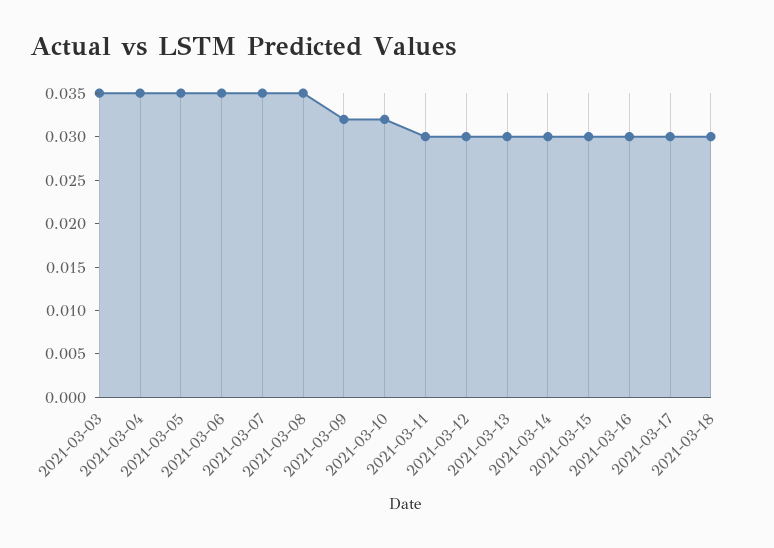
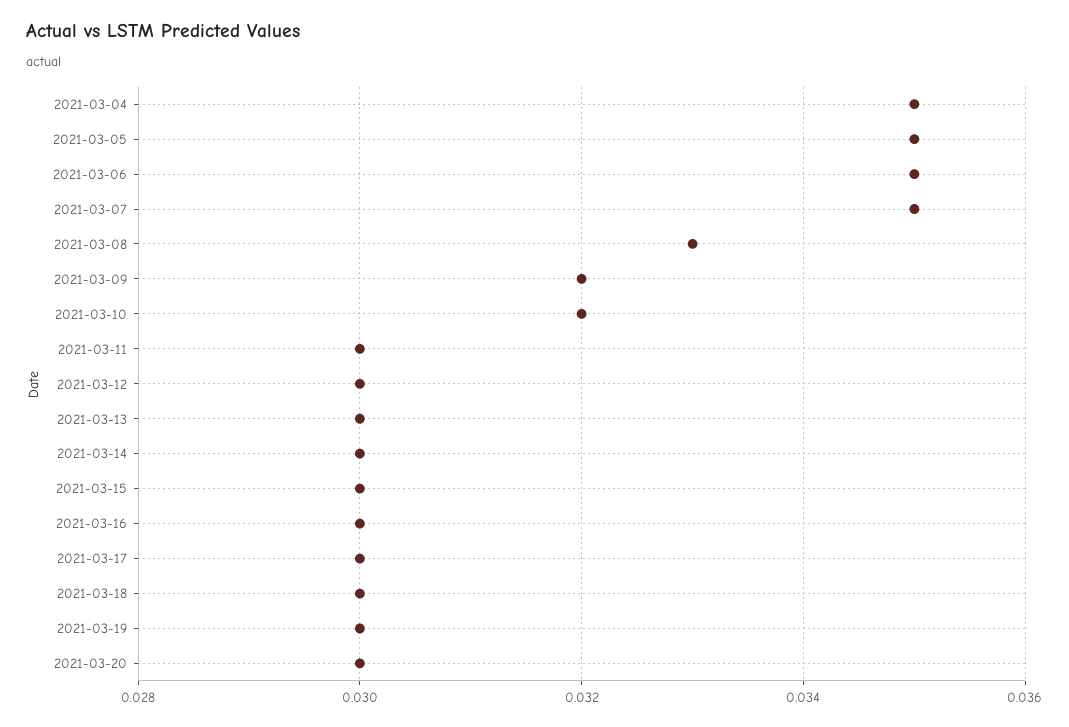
2021-03-03: 0.035 -> none
2021-03-08: 0.035 -> 0.033
2021-03-19: none -> 0.03
2021-03-20: none -> 0.03

